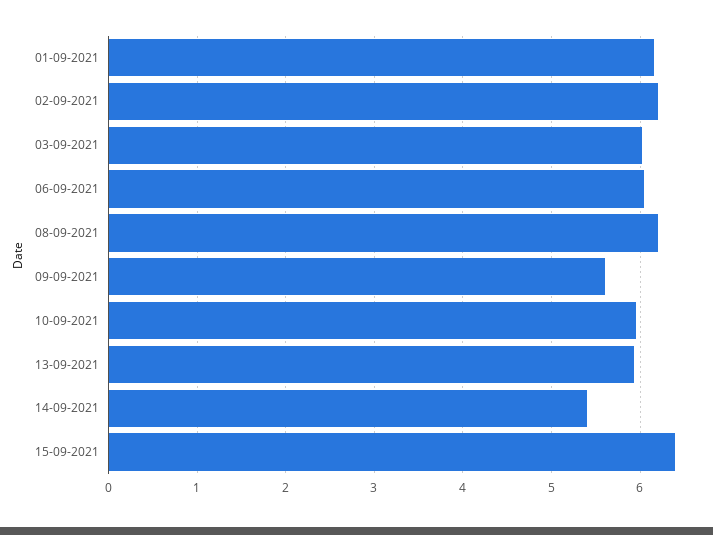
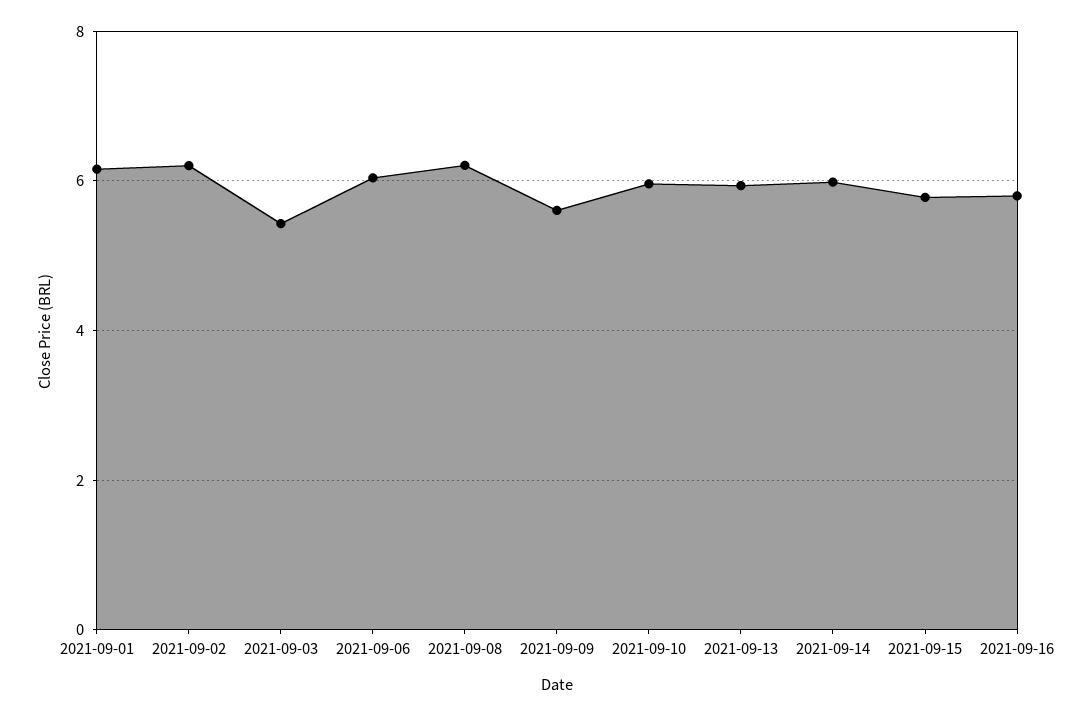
03-09-2021: 6 -> 5.4
14-09-2021: 5.4 -> 6
15-09-2021: 6.4 -> 5.8
2021-09-16: none -> 5.8

